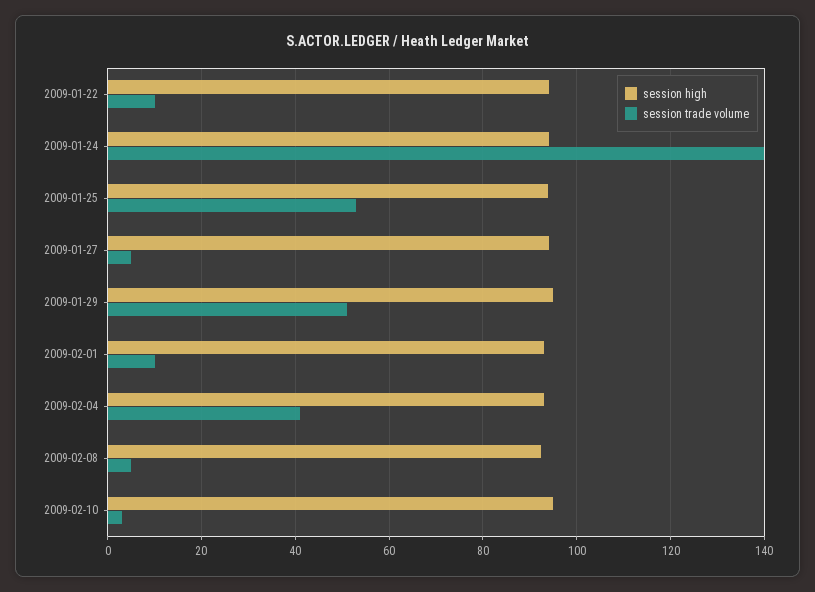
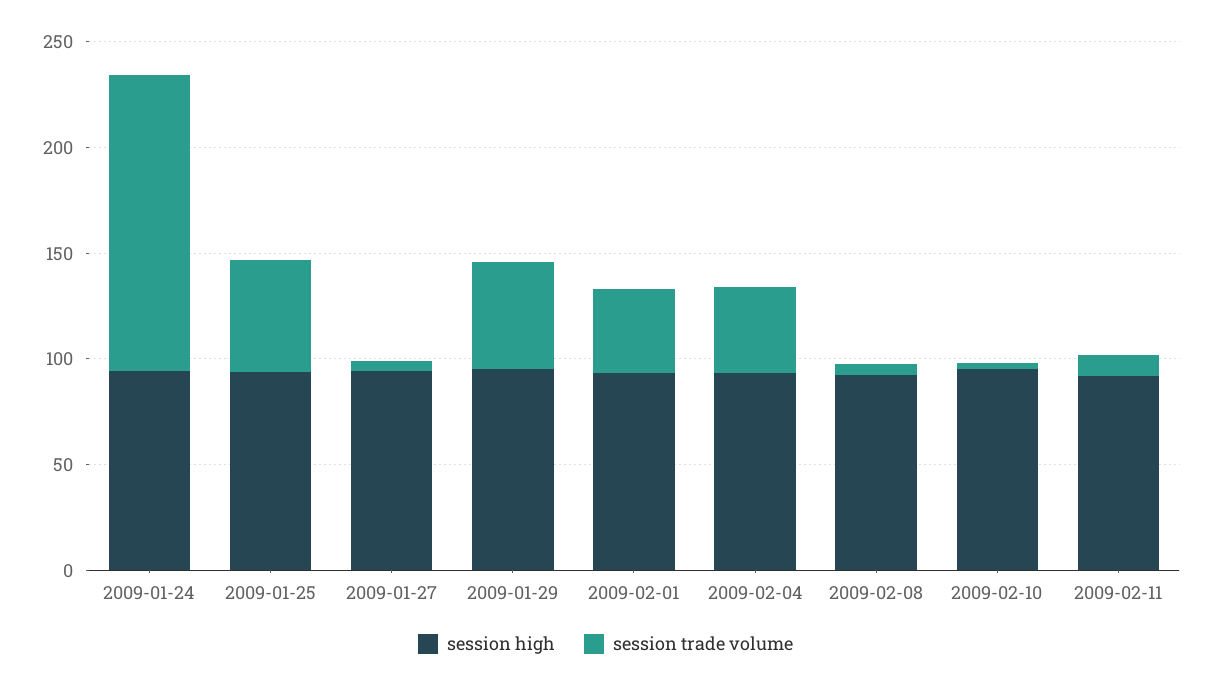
session high, 2009-01-22: 94 -> none
session trade volume, 2009-01-22: 10 -> none
session trade volume, 2009-02-01: 10 -> 40
session high, 2009-02-11: none -> 90
session trade volume, 2009-02-11: none -> 10

